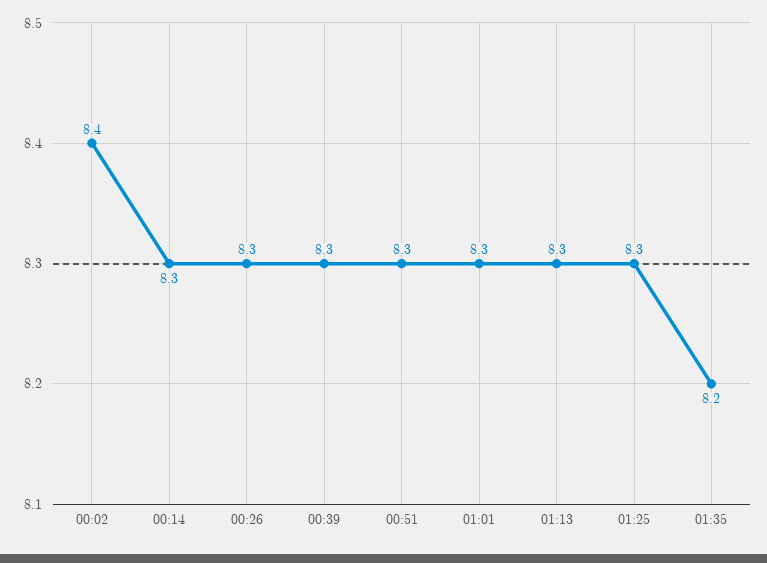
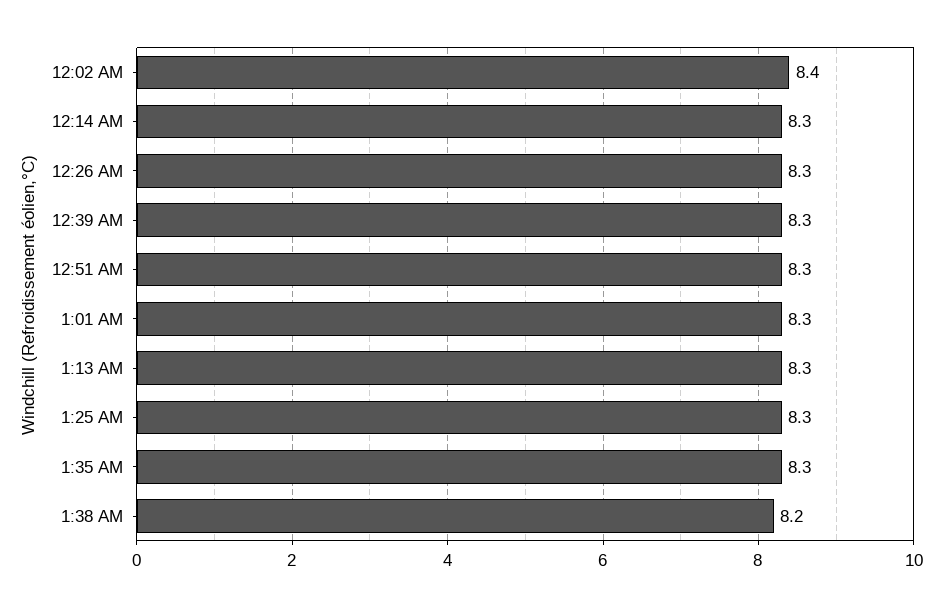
01:35: 8.2 -> 8.3
1:38 AM: none -> 8.2

